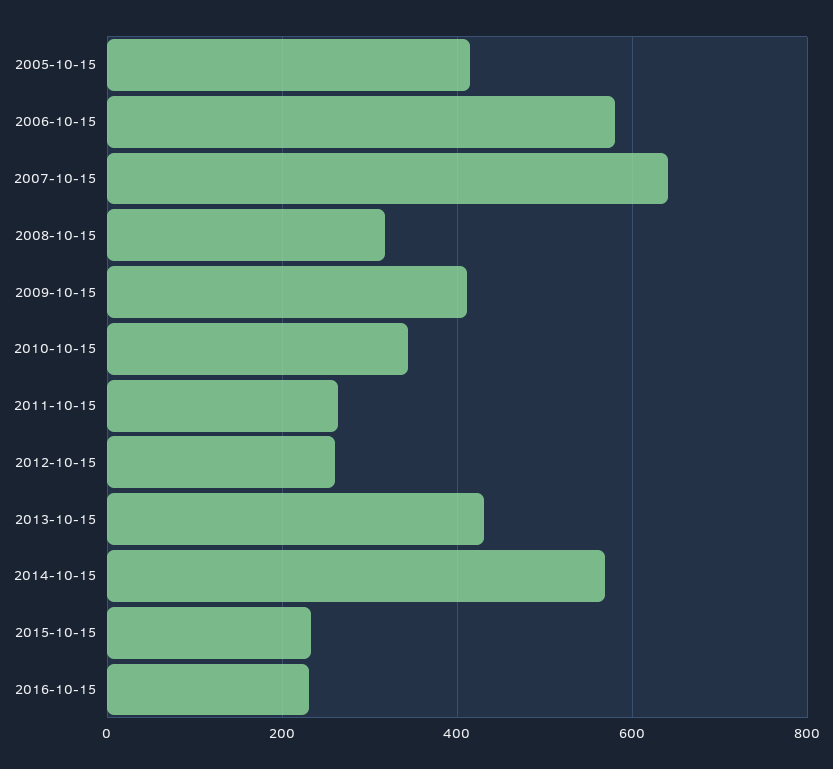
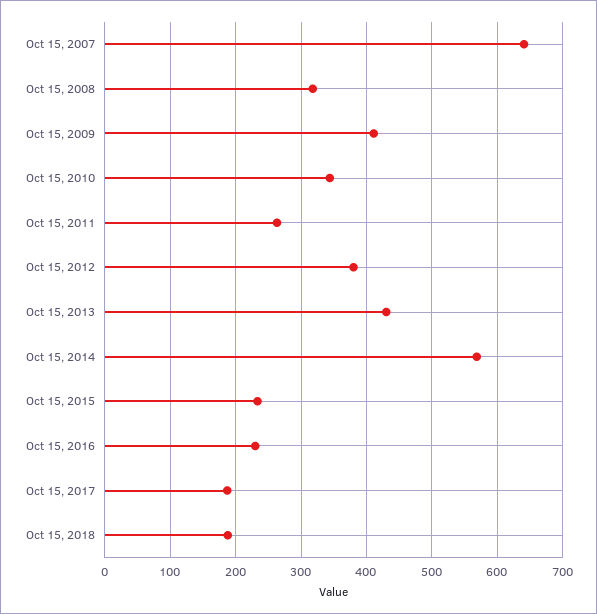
2005-10-15: 420 -> none
2006-10-15: 580 -> none
2012-10-15: 260 -> 380
Oct 15, 2017: none -> 190
Oct 15, 2018: none -> 190

